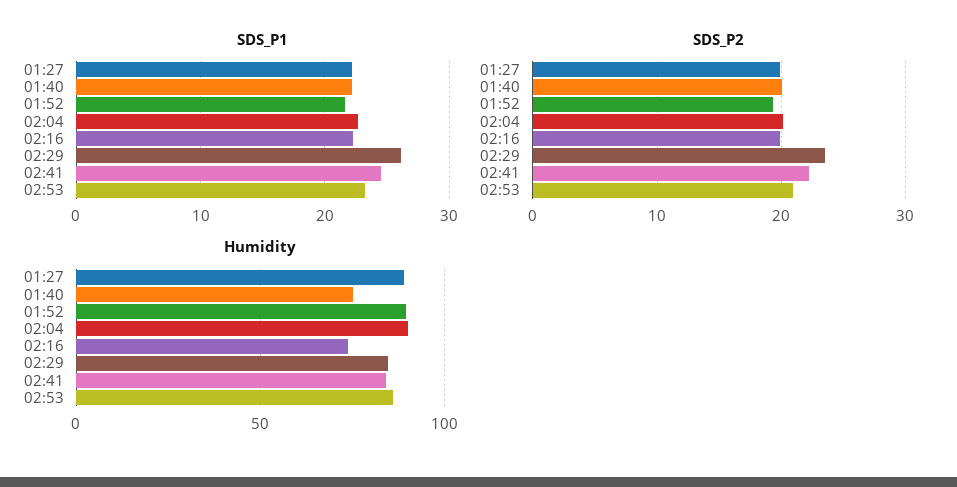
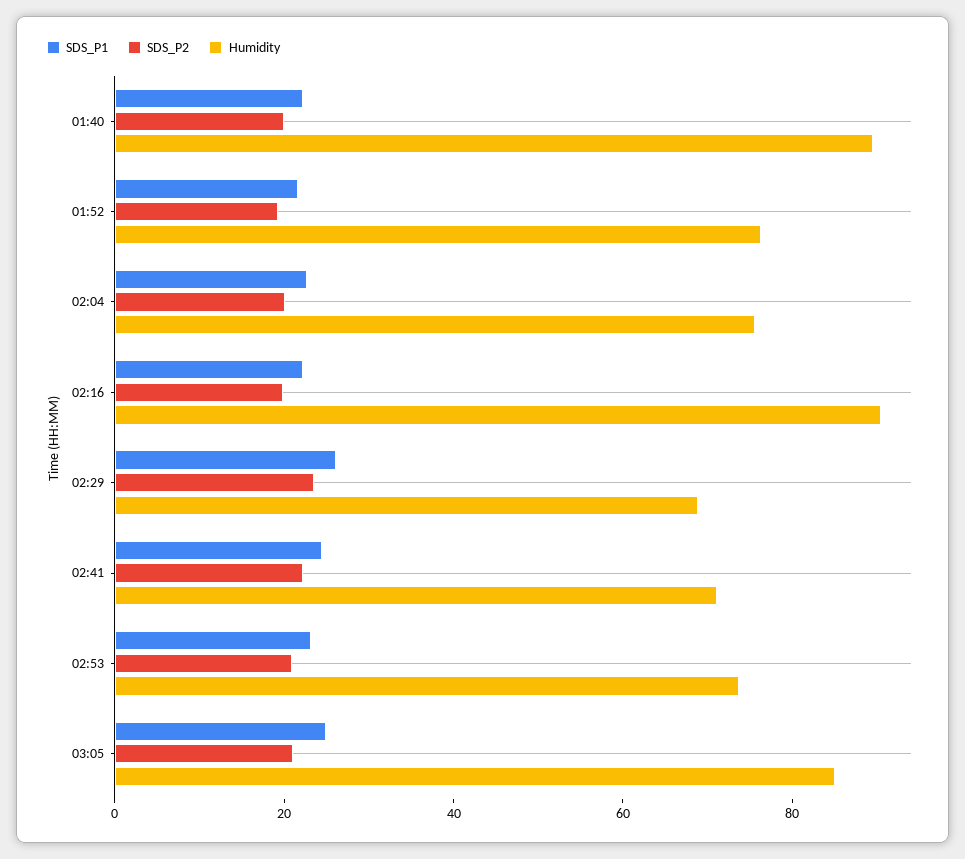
SDS_P1, 01:27: 22 -> none
SDS_P2, 01:27: 20 -> none
Humidity, 01:27: 90 -> none
Humidity, 01:40: 75 -> 90
Humidity, 01:52: 90 -> 75
Humidity, 02:04: 90 -> 75
Humidity, 02:16: 75 -> 90
Humidity, 02:29: 85 -> 70
Humidity, 02:41: 85 -> 70
Humidity, 02:53: 85 -> 75
SDS_P1, 03:05: none -> 25
SDS_P2, 03:05: none -> 20
Humidity, 03:05: none -> 85

